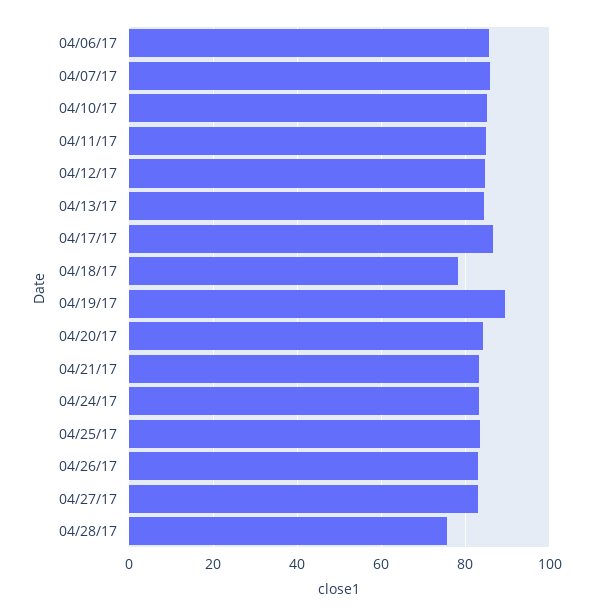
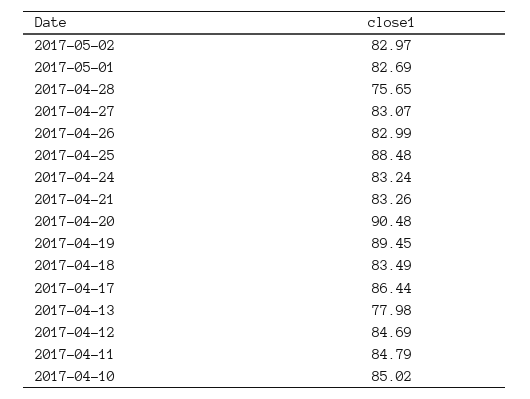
04/06/17: 86 -> none
04/07/17: 86 -> none
04/13/17: 84 -> 77.98
04/18/17: 78 -> 83.49
04/20/17: 84 -> 90.48
04/25/17: 84 -> 88.48
2017-05-02: none -> 82.97
2017-05-01: none -> 82.69

